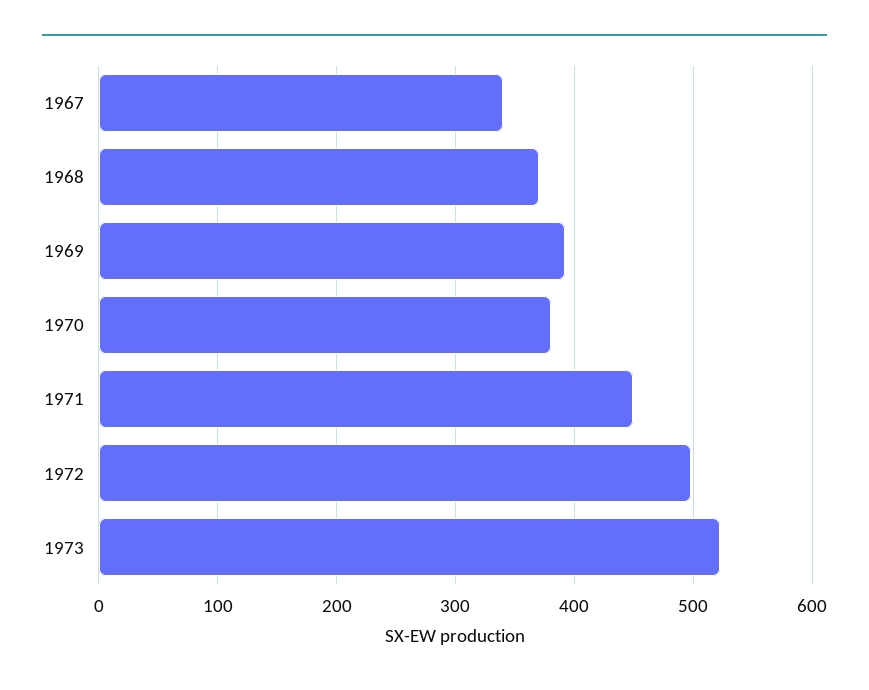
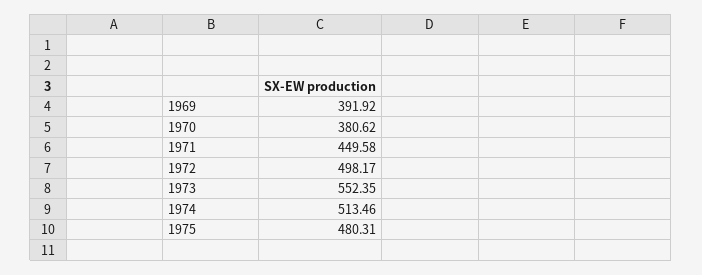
1967: 340 -> none
1968: 370 -> none
1973: 520 -> 552.35
1974: none -> 513.46
1975: none -> 480.31

